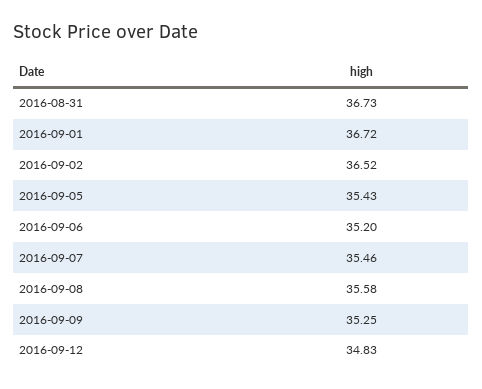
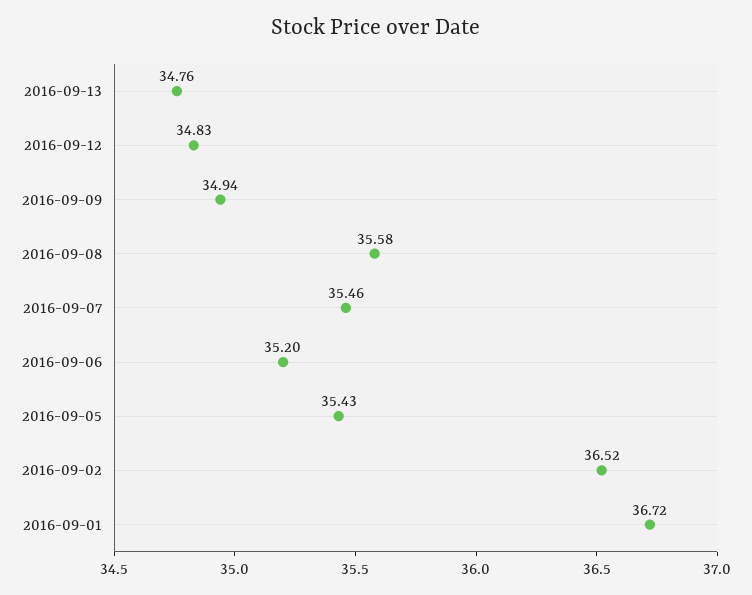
2016-08-31: 36.73 -> none
2016-09-09: 35.25 -> 34.94
2016-09-13: none -> 34.76

